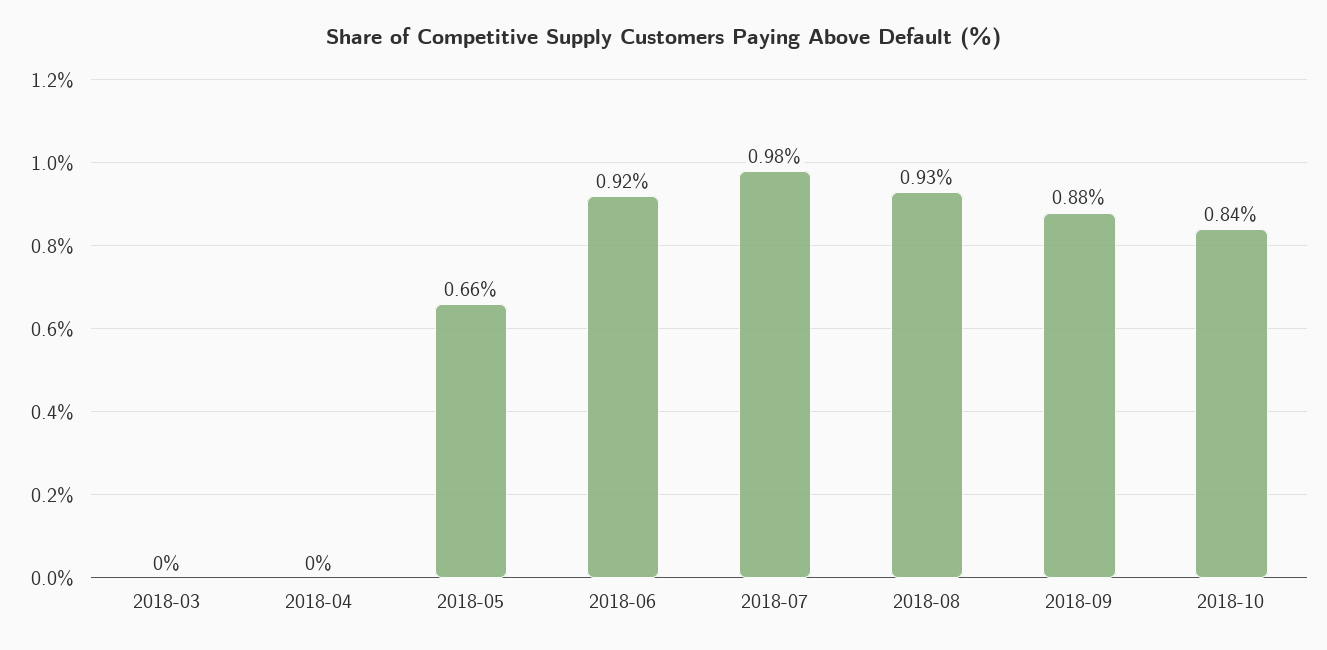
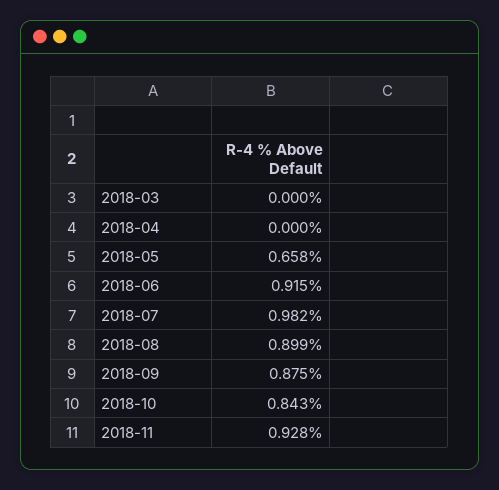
2018-08: 0.93 -> 0.899
2018-11: none -> 0.928

